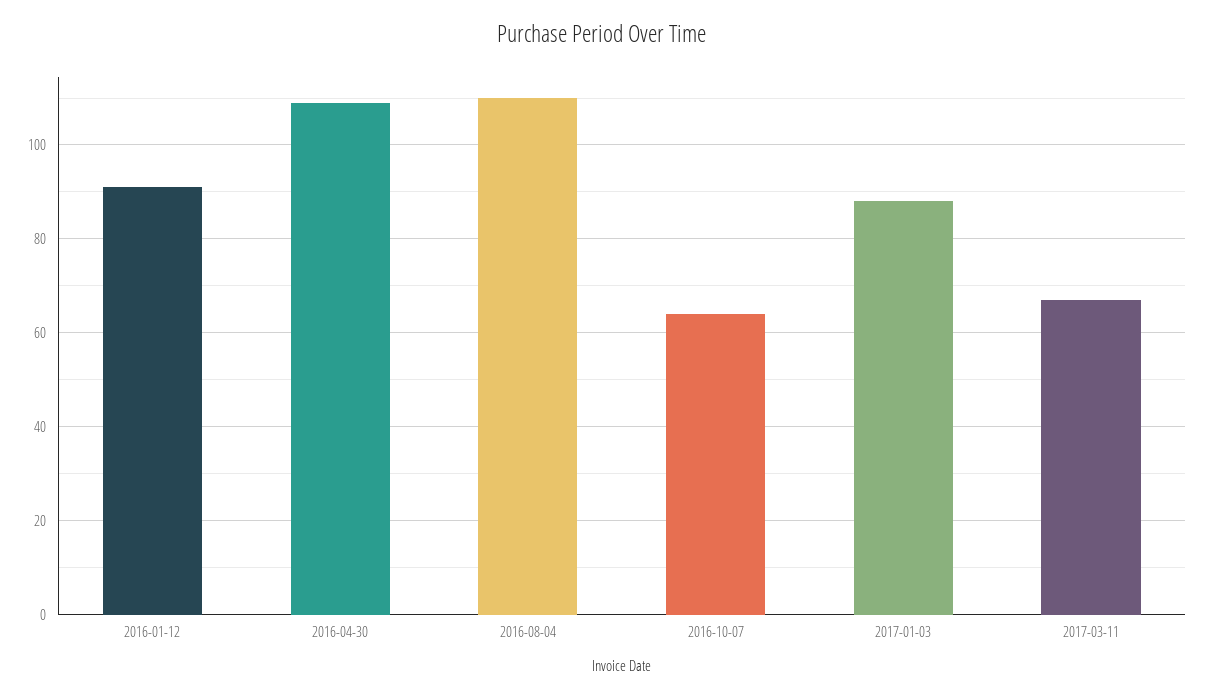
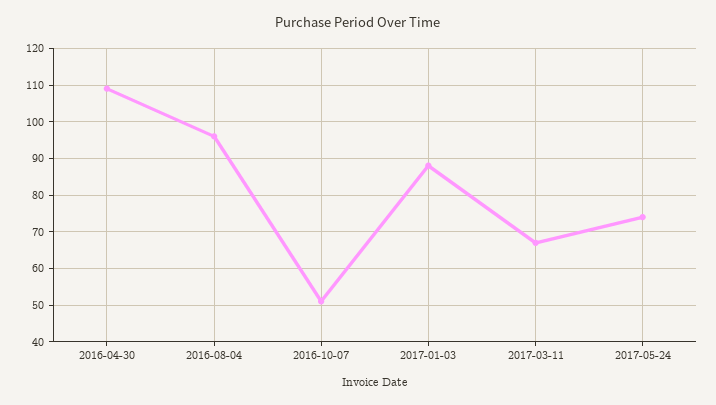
2016-01-12: 90 -> none
2016-08-04: 110 -> 95
2016-10-07: 65 -> 50
2017-05-24: none -> 75

